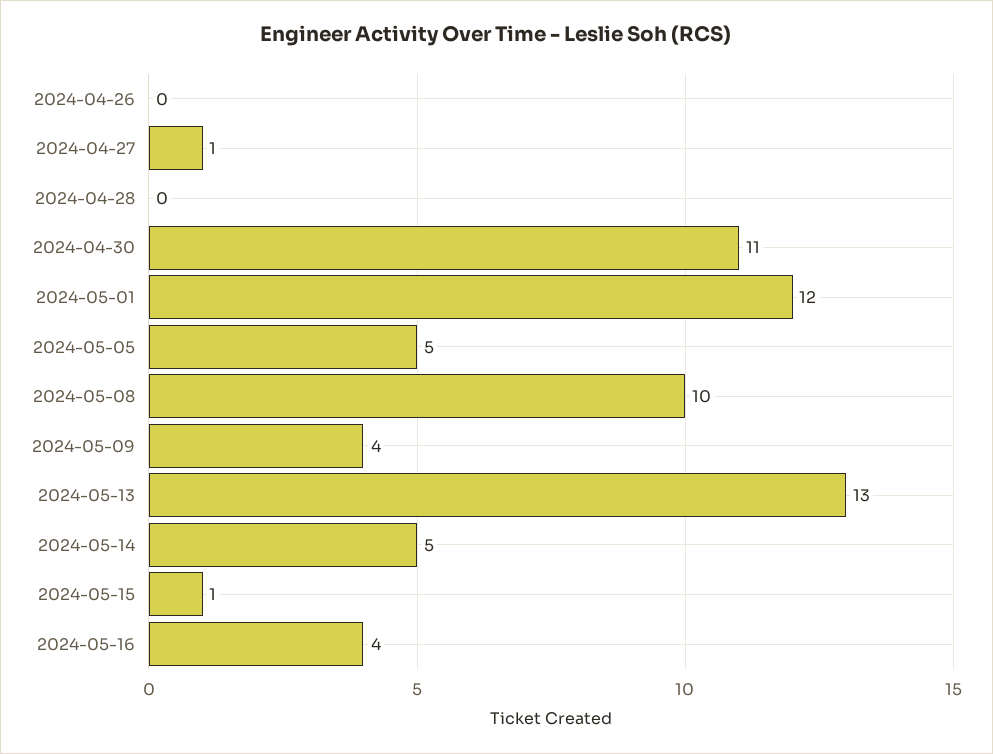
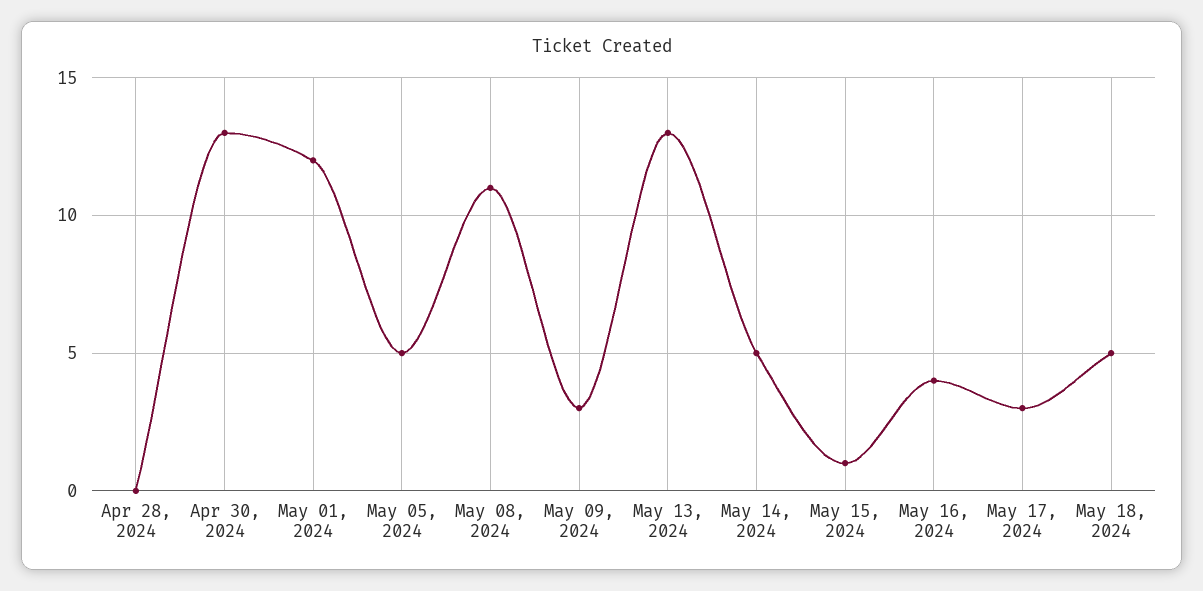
2024-04-26: 0 -> none
2024-04-27: 1 -> none
2024-04-30: 11 -> 13
2024-05-08: 10 -> 11
2024-05-09: 4 -> 3
May 17, 2024: none -> 3
May 18, 2024: none -> 5

